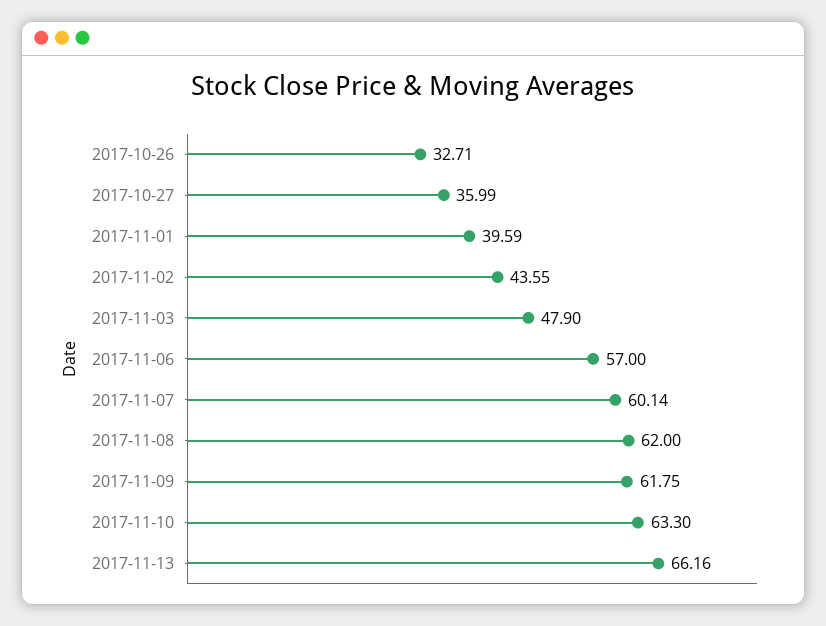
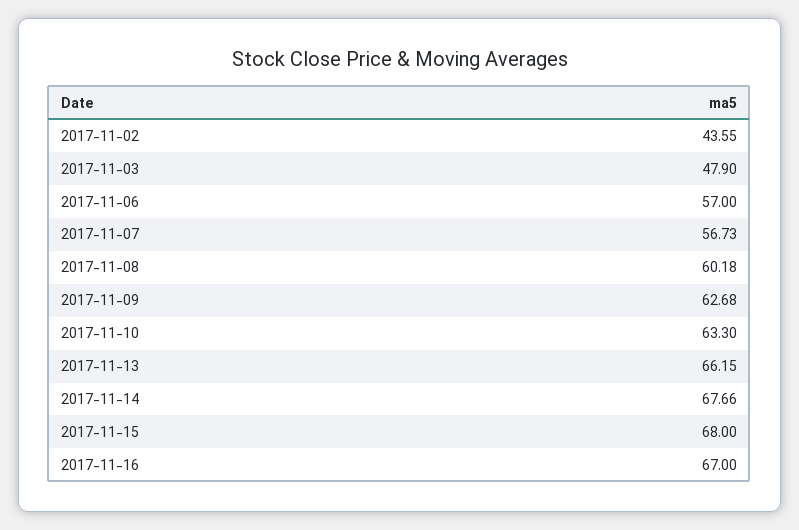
2017-10-26: 32.71 -> none
2017-10-27: 35.99 -> none
2017-11-01: 39.59 -> none
2017-11-07: 60.14 -> 56.73
2017-11-08: 62 -> 60.18
2017-11-09: 61.75 -> 62.68
2017-11-13: 66.16 -> 66.15
2017-11-14: none -> 67.66
2017-11-15: none -> 68
2017-11-16: none -> 67

